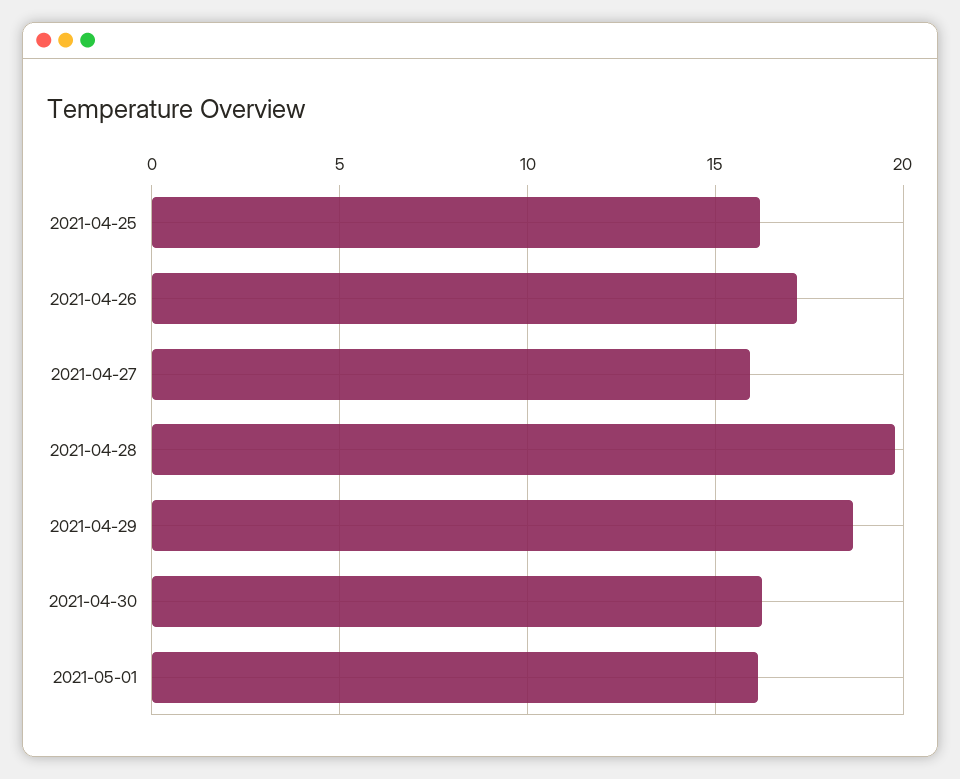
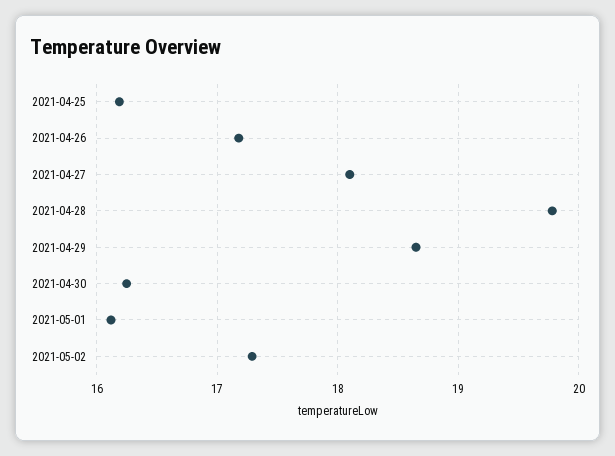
2021-04-27: 16 -> 18.1
2021-05-02: none -> 17.3

